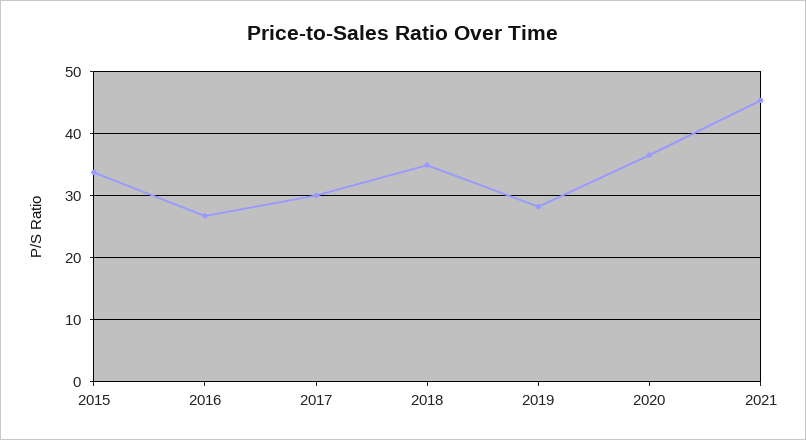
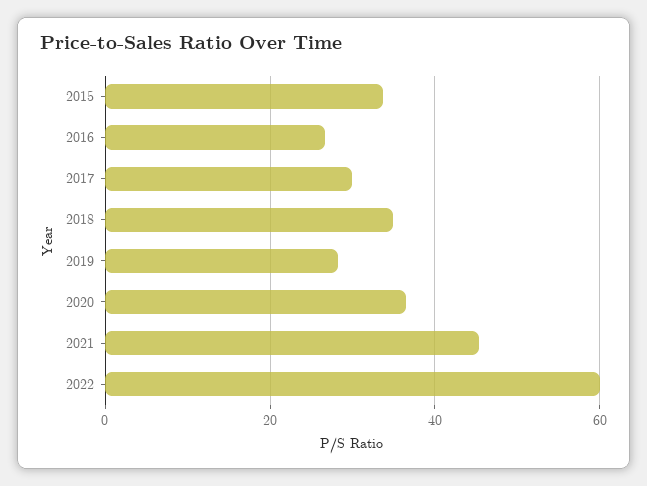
2022: none -> 60

